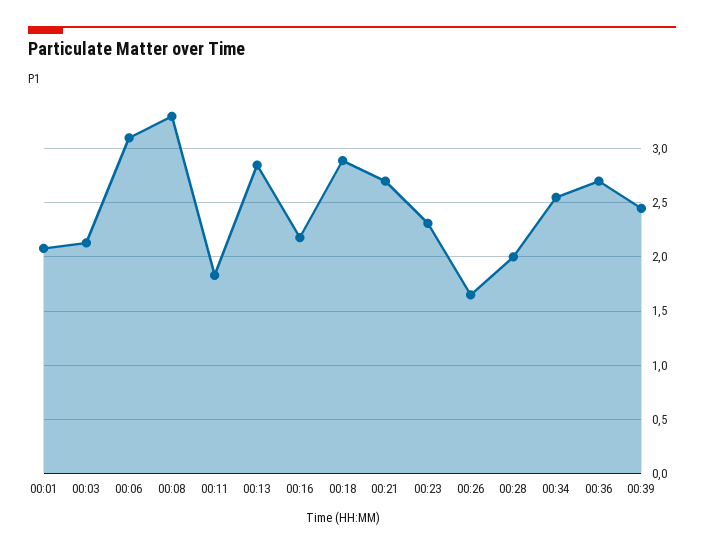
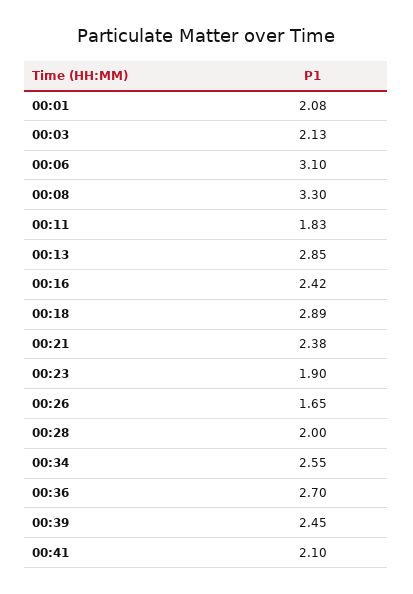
00:16: 2.2 -> 2.42
00:21: 2.7 -> 2.38
00:23: 2.3 -> 1.9
00:41: none -> 2.1

